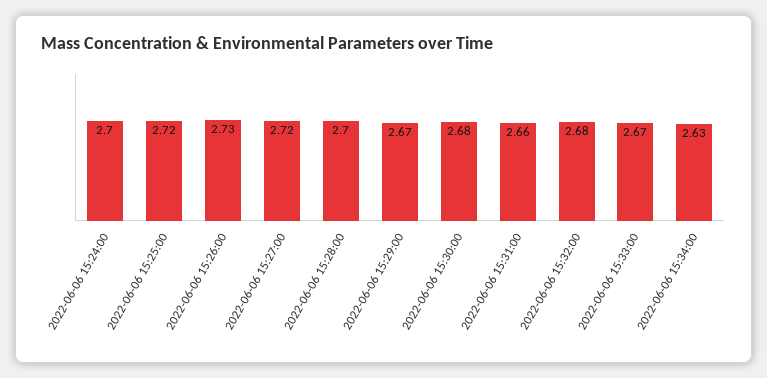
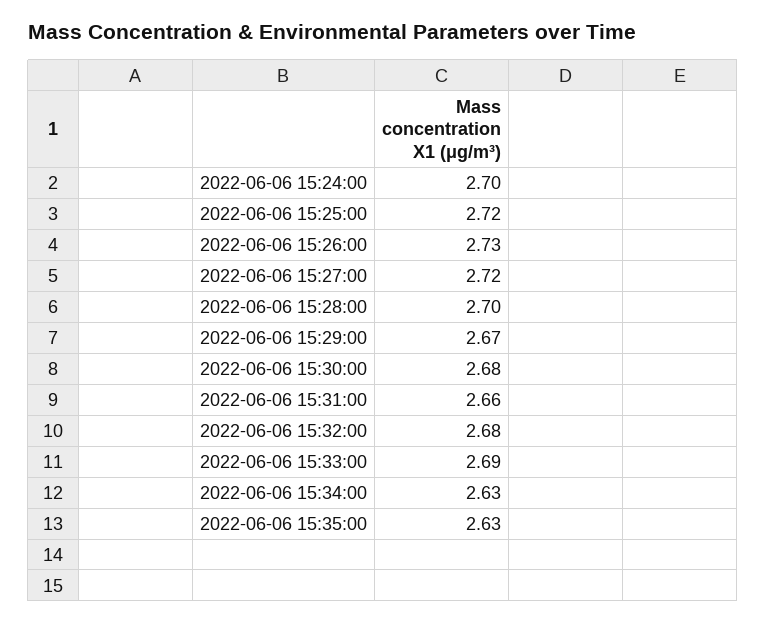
2022-06-06 15:33:00: 2.67 -> 2.69
2022-06-06 15:35:00: none -> 2.63

